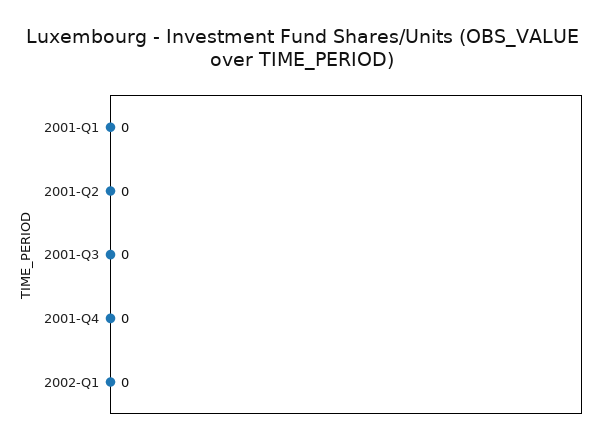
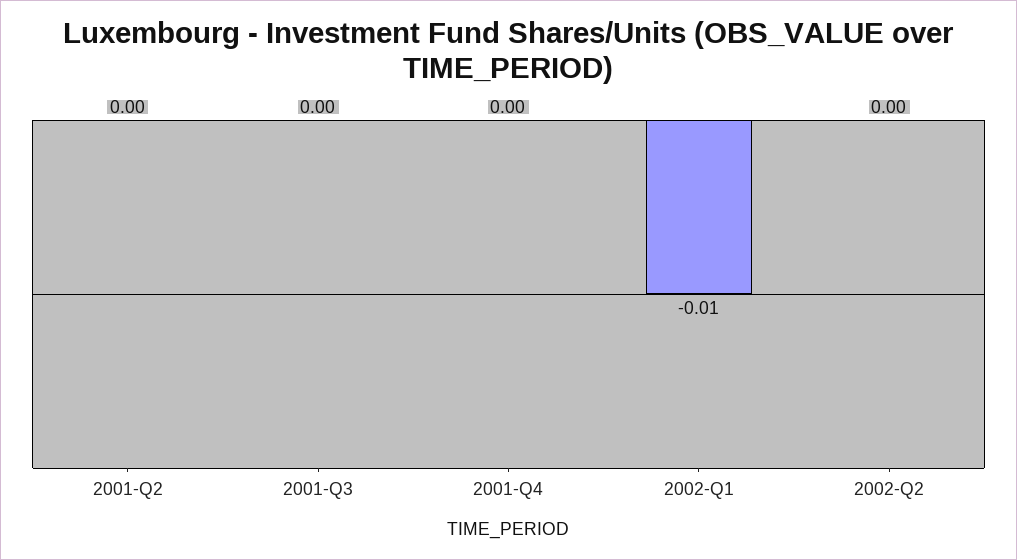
2001-Q1: 0 -> none
2002-Q1: 0 -> -0.01
2002-Q2: none -> 0

